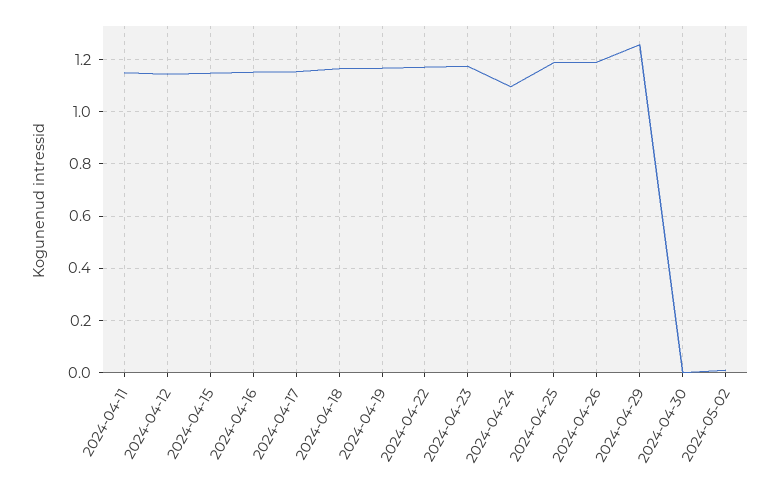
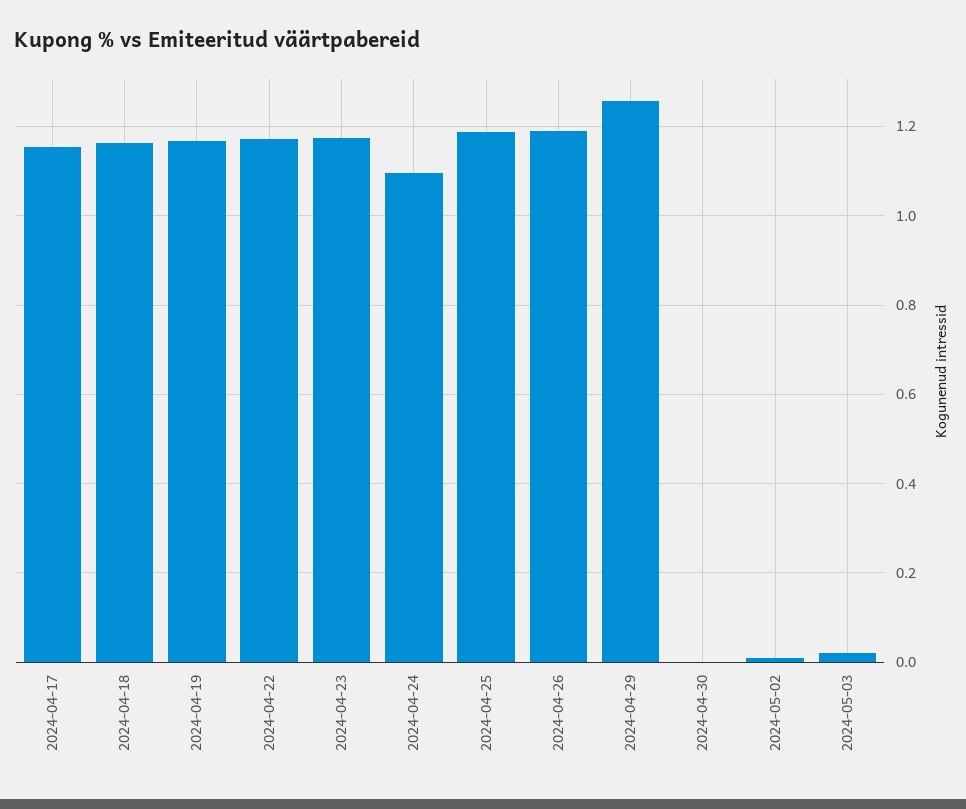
2024-04-11: 1.15 -> none
2024-04-12: 1.15 -> none
2024-04-15: 1.15 -> none
2024-04-16: 1.15 -> none
2024-05-03: none -> 0.02

